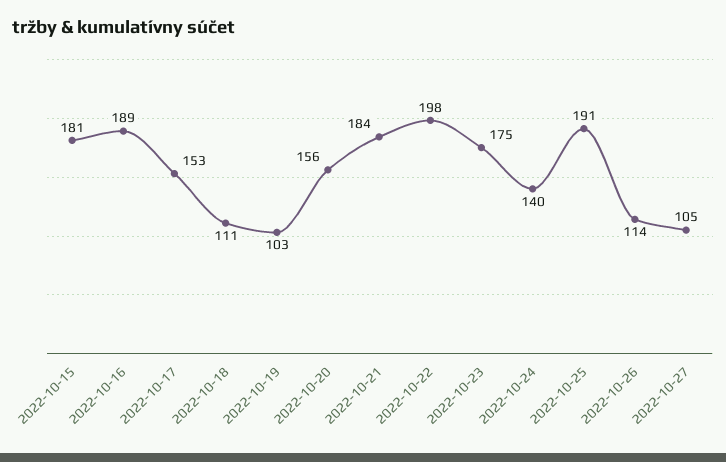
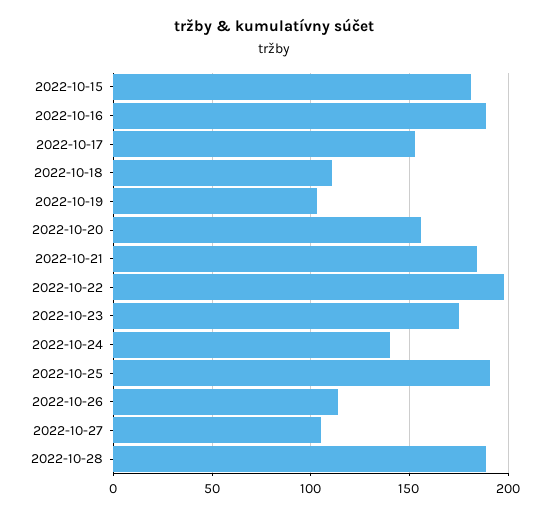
2022-10-28: none -> 190

